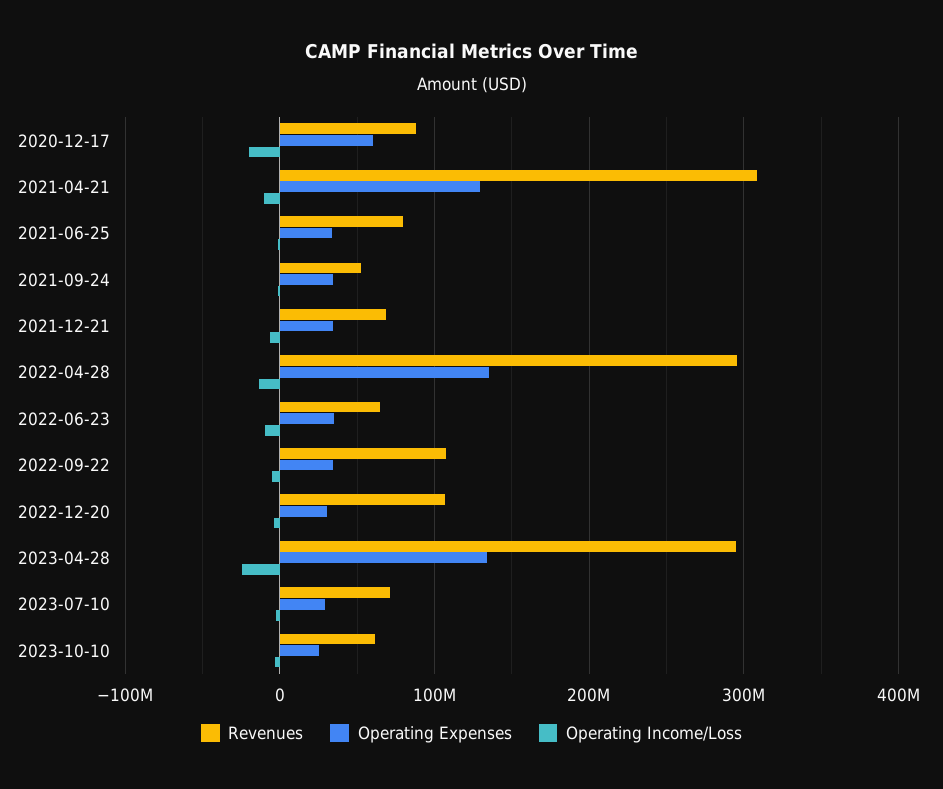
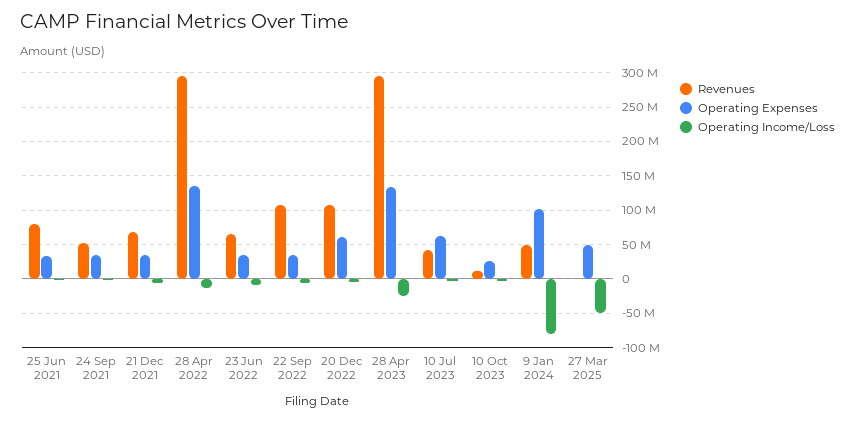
Revenues, 2020-12-17: 90000000 -> none
Operating Expenses, 2020-12-17: 60000000 -> none
Operating Income/Loss, 2020-12-17: -20000000 -> none
Revenues, 2021-04-21: 310000000 -> none
Operating Expenses, 2021-04-21: 130000000 -> none
Operating Income/Loss, 2021-04-21: -10000000 -> none
Operating Expenses, 2022-12-20: 30000000 -> 60000000
Revenues, 2023-07-10: 70000000 -> 40000000
Operating Expenses, 2023-07-10: 30000000 -> 60000000
Revenues, 2023-10-10: 60000000 -> 10000000
Revenues, 9 Jan 2024: none -> 50000000
Operating Expenses, 9 Jan 2024: none -> 100000000
Operating Income/Loss, 9 Jan 2024: none -> -80000000
Revenues, 27 Mar 2025: none -> 0
Operating Expenses, 27 Mar 2025: none -> 50000000
Operating Income/Loss, 27 Mar 2025: none -> -50000000

